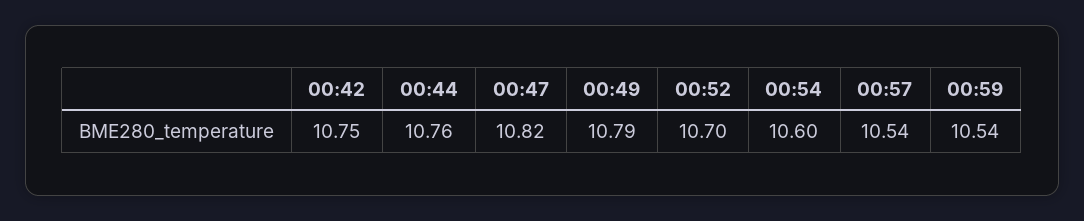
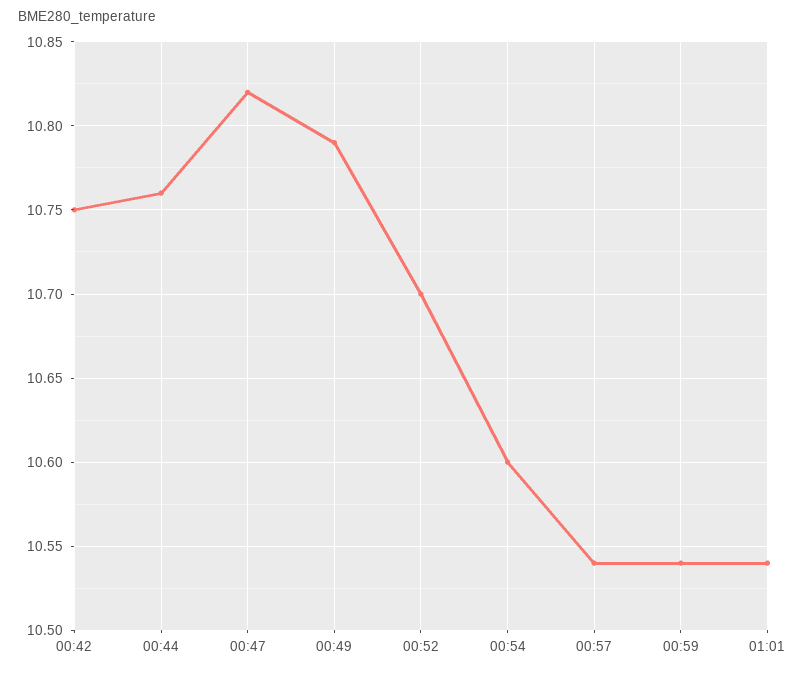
01:01: none -> 10.54

